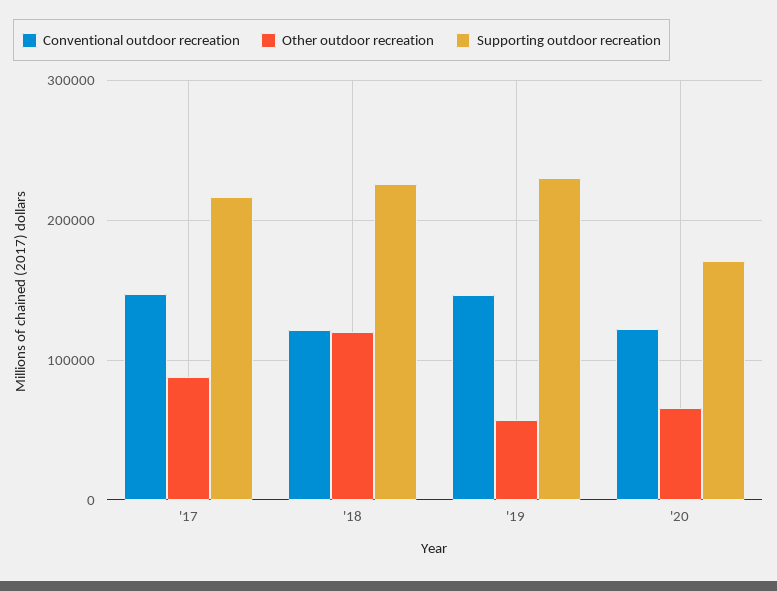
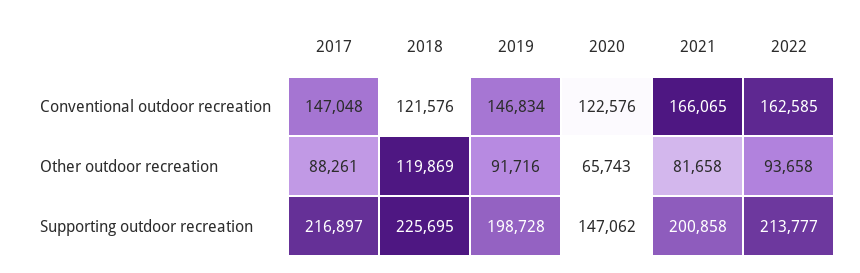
Other outdoor recreation, '19: 60000 -> 91716
Supporting outdoor recreation, '19: 230000 -> 198728
Supporting outdoor recreation, '20: 170000 -> 147062
Conventional outdoor recreation, 2021: none -> 166065
Conventional outdoor recreation, 2022: none -> 162585
Other outdoor recreation, 2021: none -> 81658
Other outdoor recreation, 2022: none -> 93658
Supporting outdoor recreation, 2021: none -> 200858
Supporting outdoor recreation, 2022: none -> 213777

